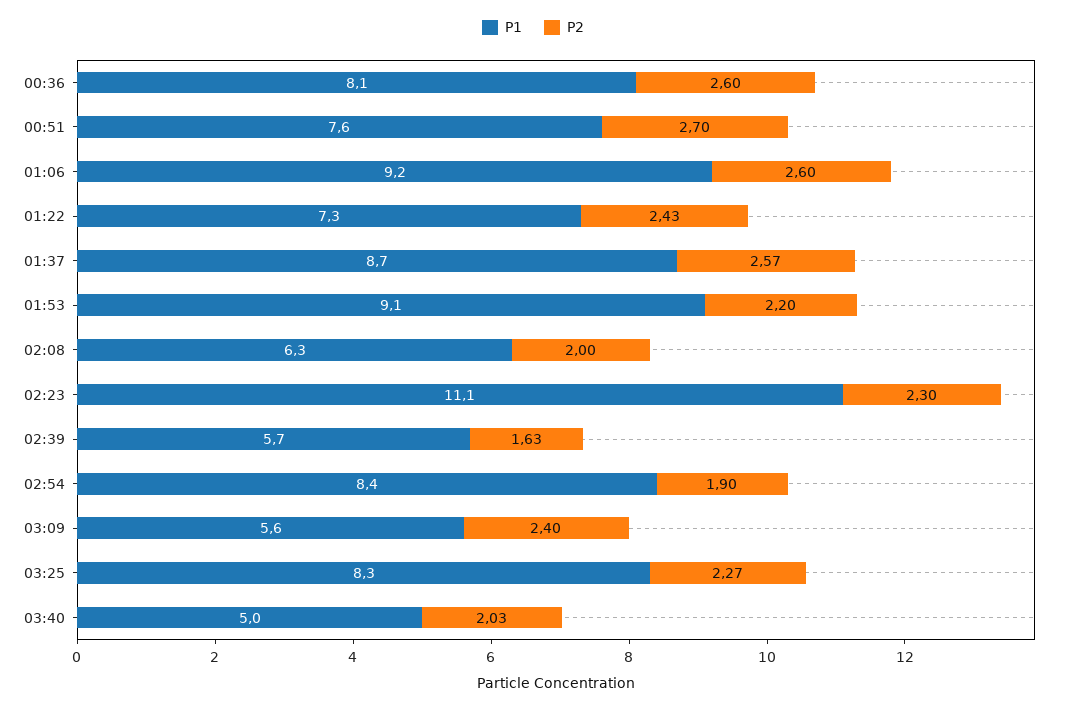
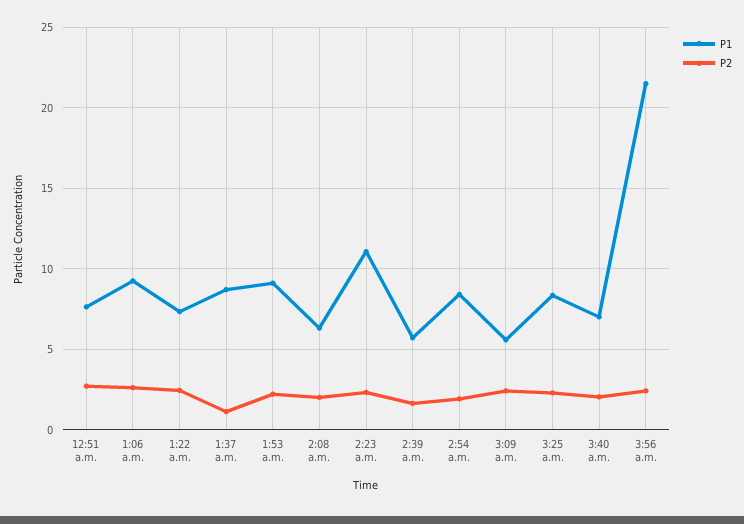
P1, 00:36: 8.1 -> none
P2, 00:36: 2.6 -> none
P2, 01:37: 2.57 -> 1
P1, 03:40: 5 -> 7
P1, 3:56 a.m.: none -> 21.5
P2, 3:56 a.m.: none -> 2.5

